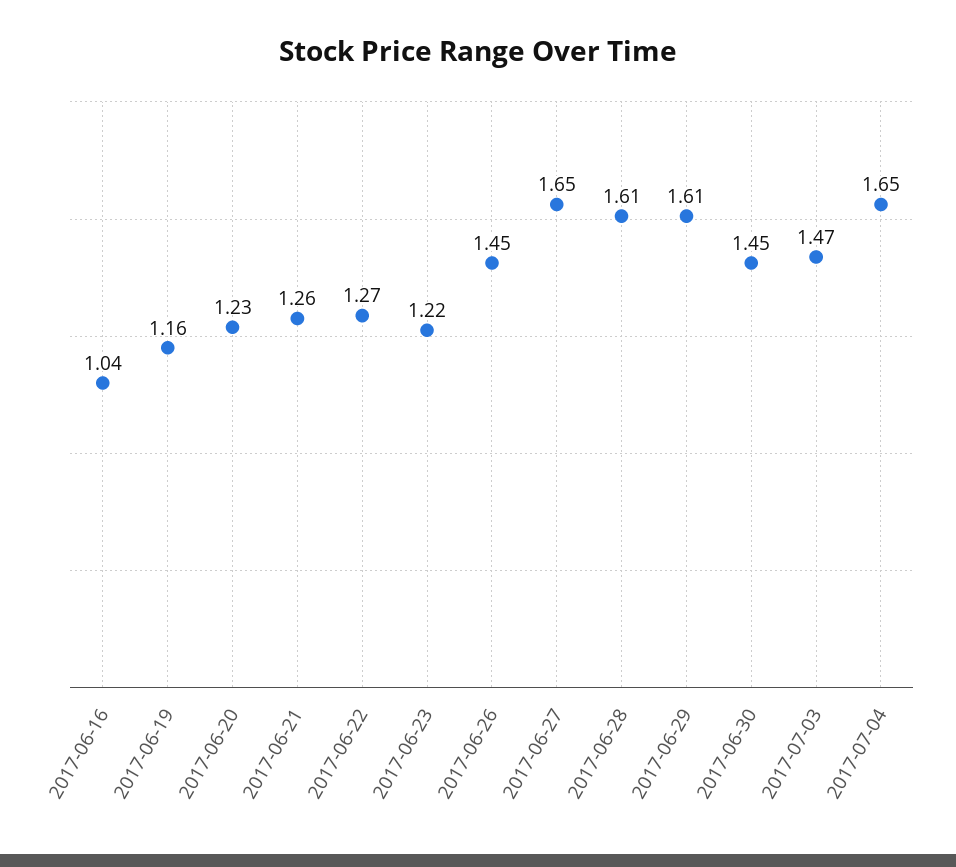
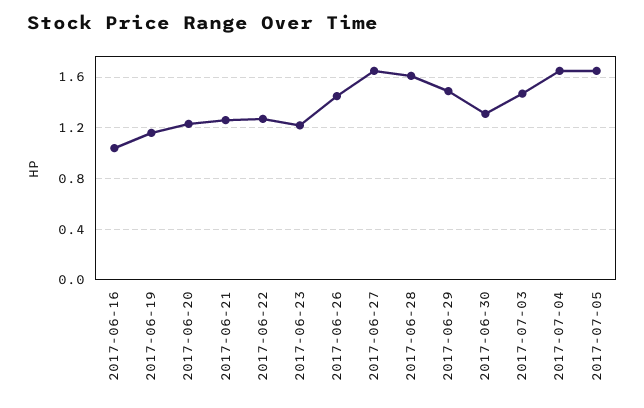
2017-06-29: 1.61 -> 1.5
2017-06-30: 1.45 -> 1.3
2017-07-05: none -> 1.65

